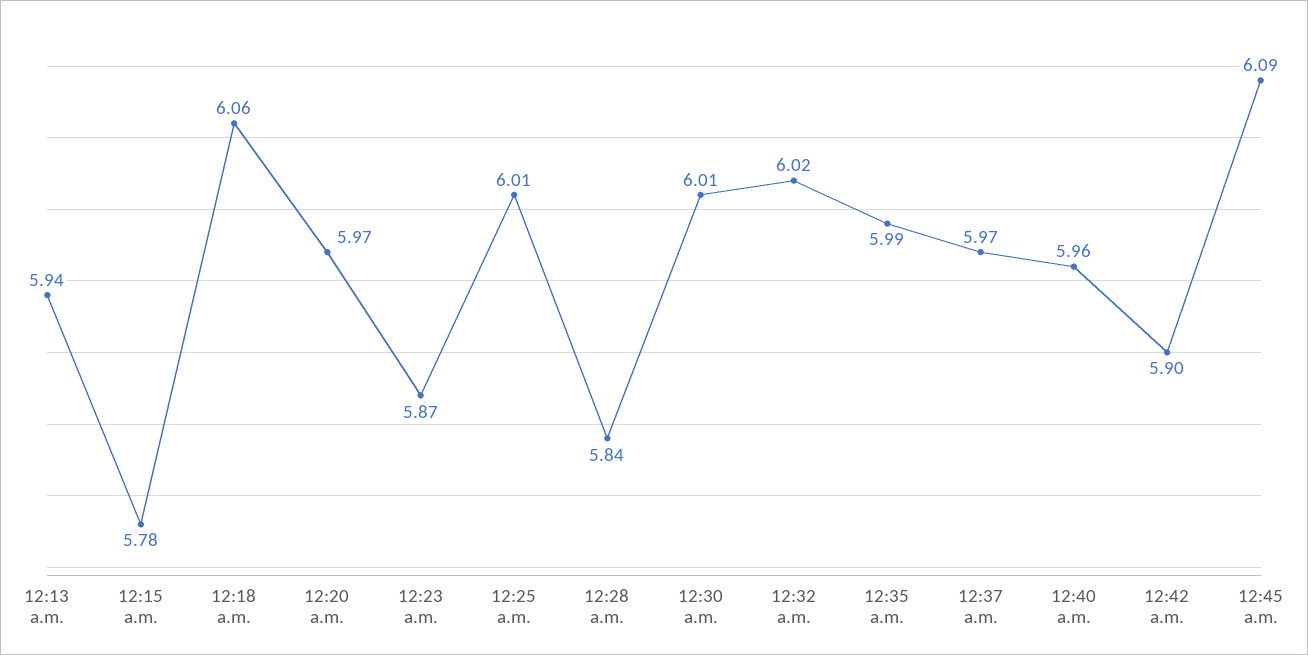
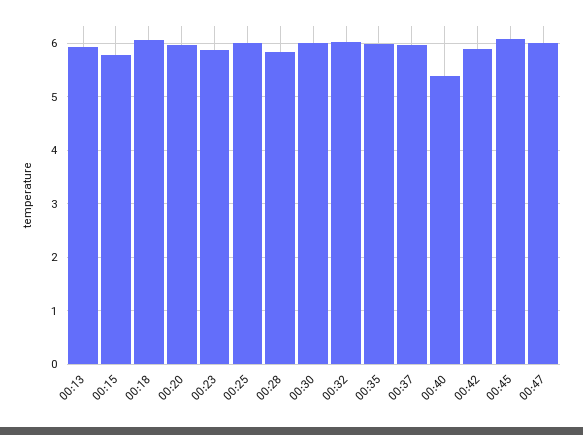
12:40 a.m.: 5.96 -> 5.4
00:47: none -> 6

